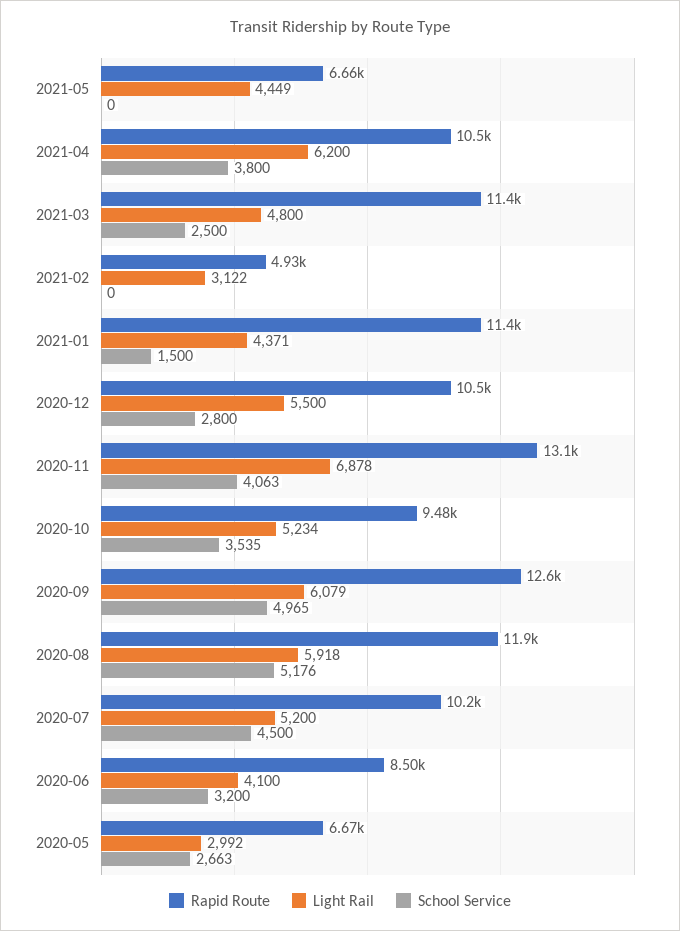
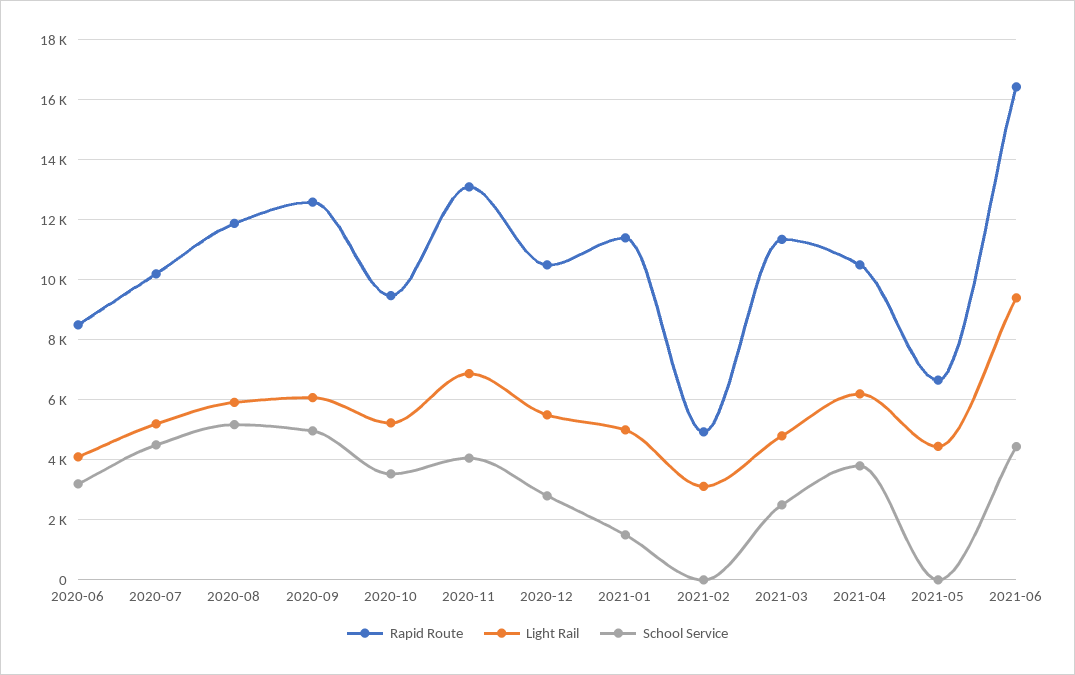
Light Rail, 2021-01: 4371 -> 5000
Rapid Route, 2020-05: 6670 -> none
Light Rail, 2020-05: 2992 -> none
School Service, 2020-05: 2663 -> none
Rapid Route, 2021-06: none -> 16400
Light Rail, 2021-06: none -> 9400
School Service, 2021-06: none -> 4400

